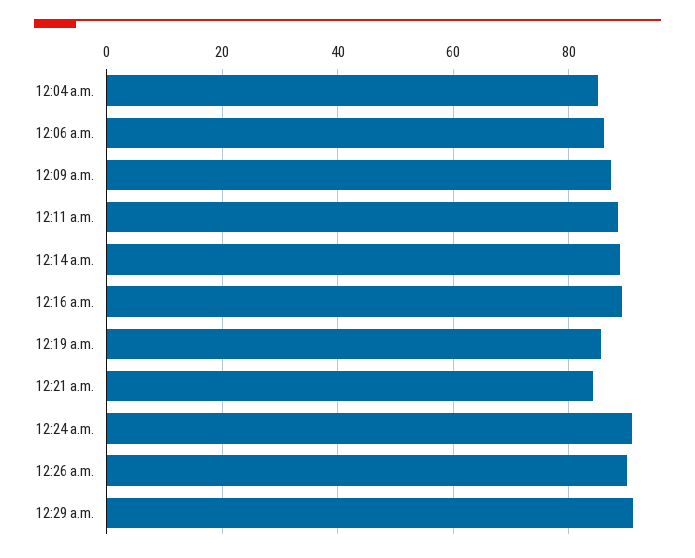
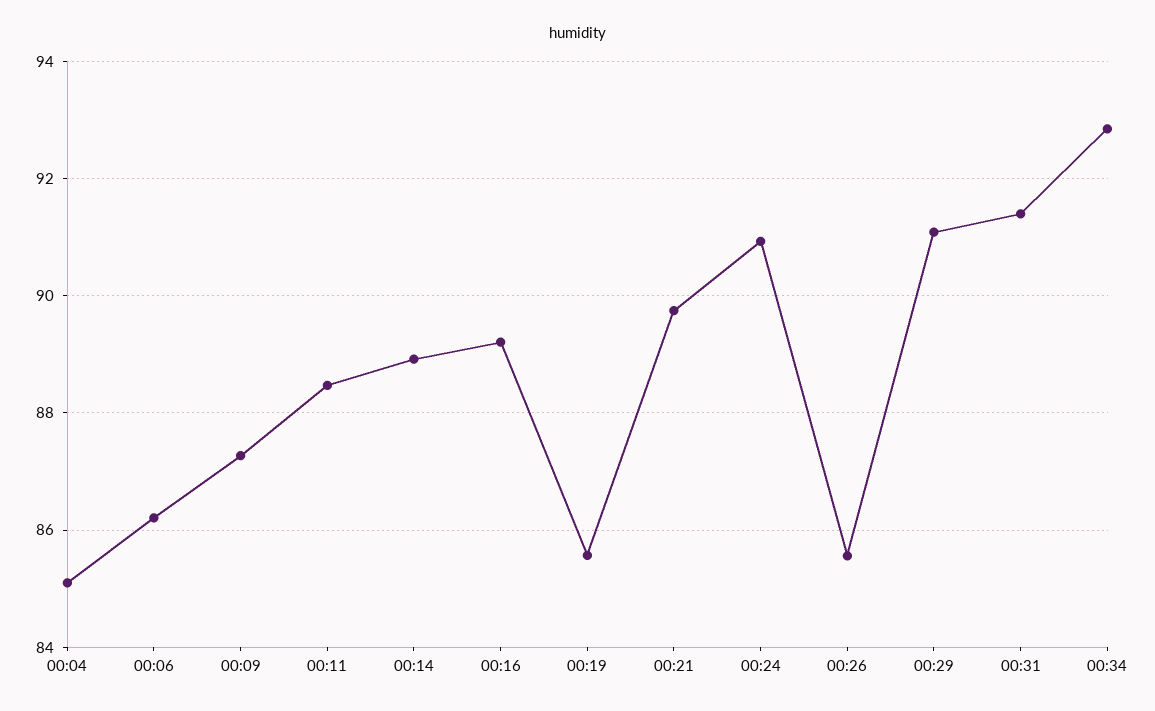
12:21 a.m.: 84 -> 89.8
12:26 a.m.: 90 -> 85.6
00:31: none -> 91.4
00:34: none -> 92.8

